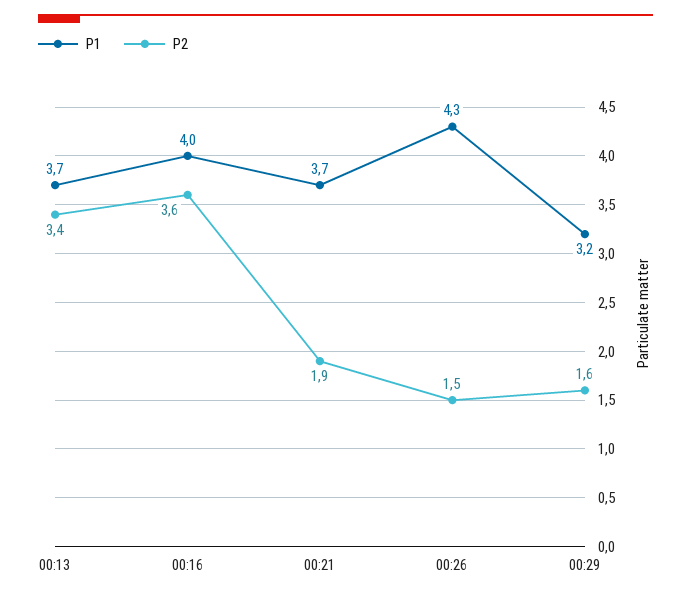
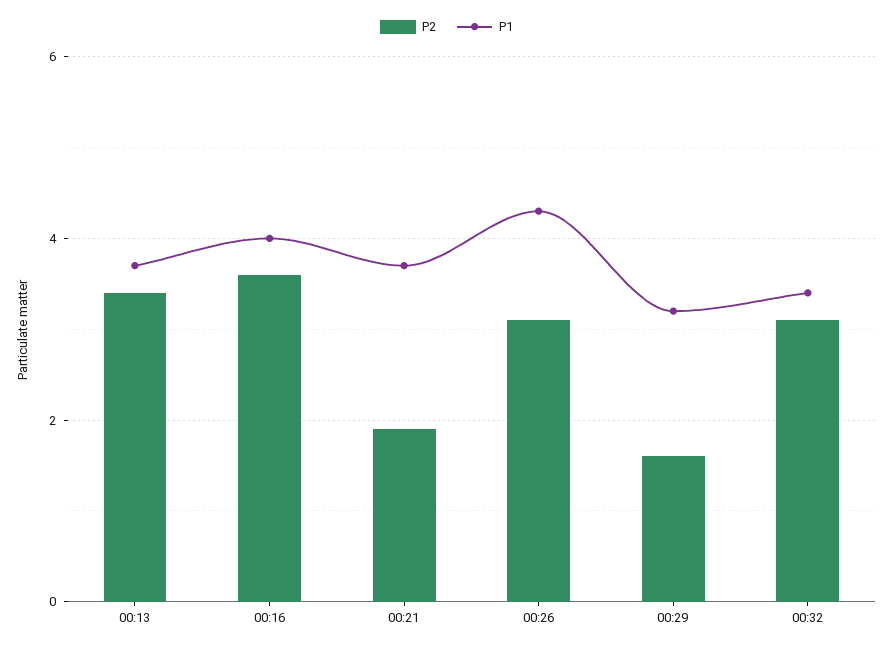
P2, 00:26: 1.5 -> 3
P2, 00:32: none -> 3
P1, 00:32: none -> 3.5

